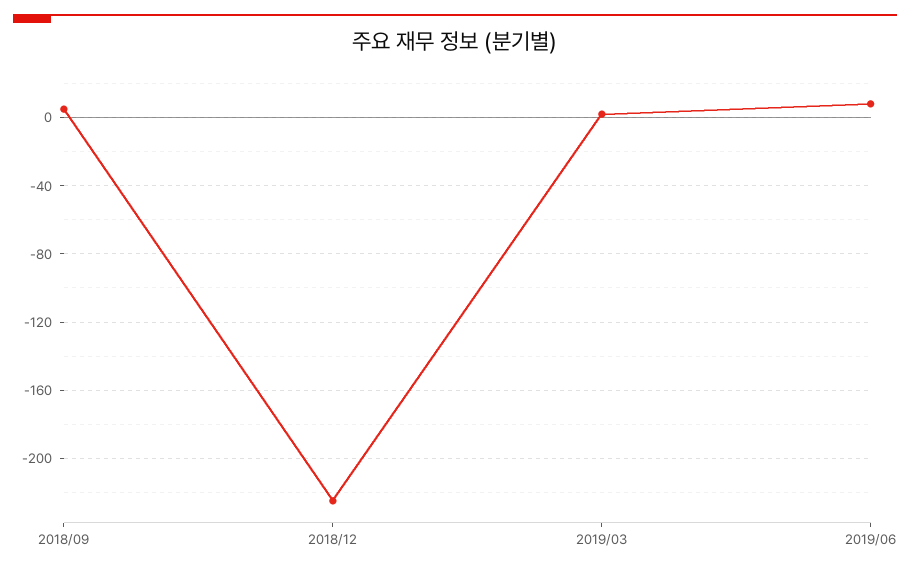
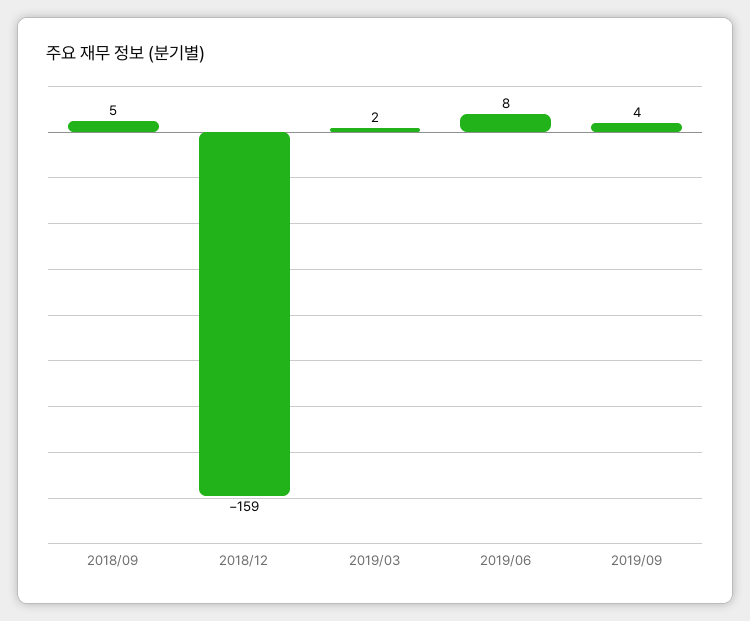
2018/12: -225 -> -159
2019/09: none -> 4

